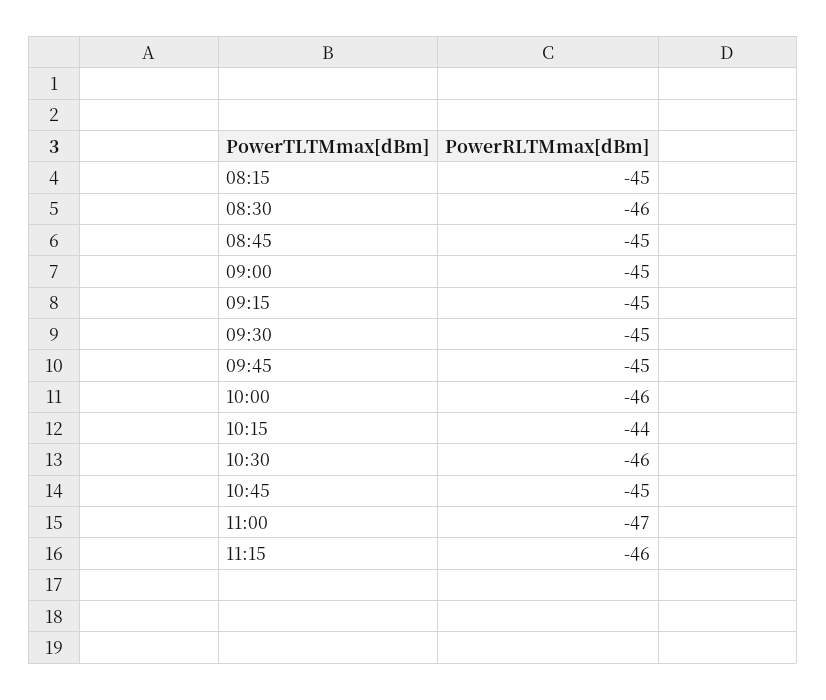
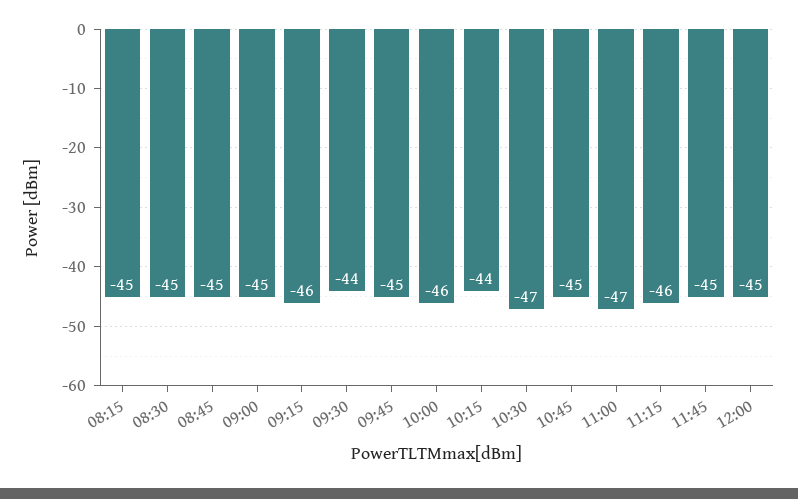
08:30: -46 -> -45
09:15: -45 -> -46
09:30: -45 -> -44
10:30: -46 -> -47
11:45: none -> -45
12:00: none -> -45

